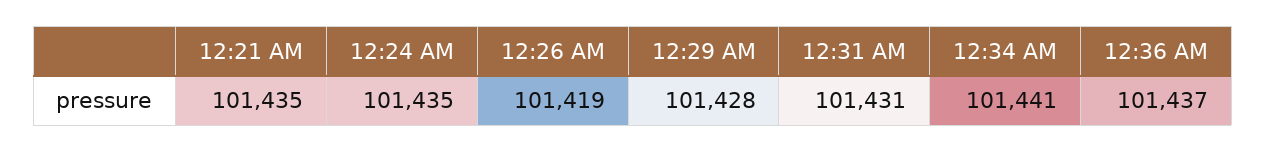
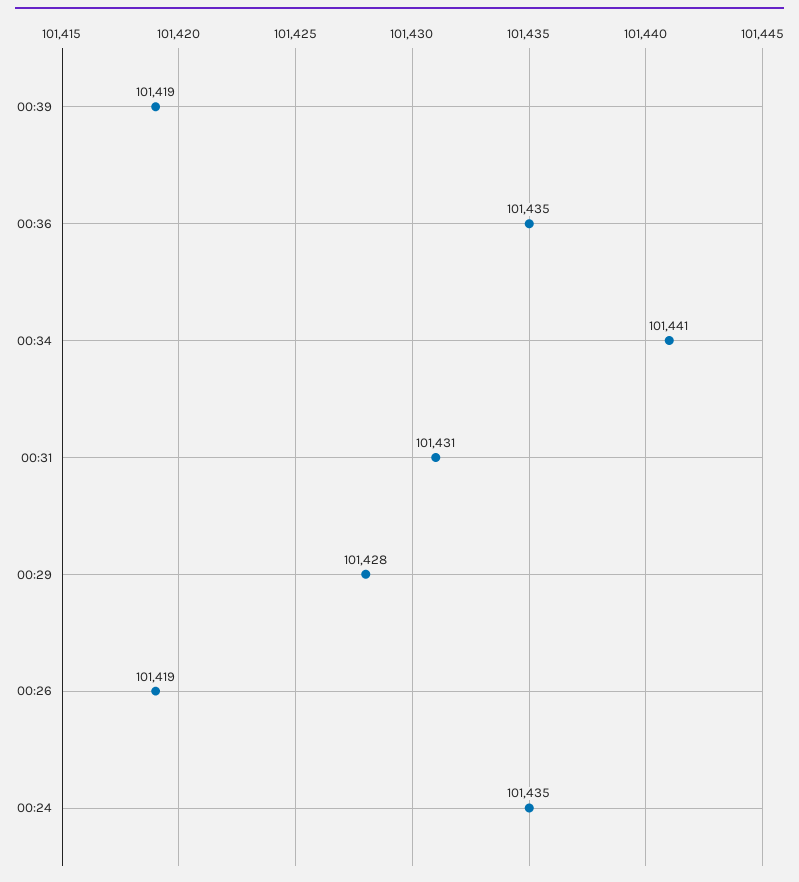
12:21 AM: 101435 -> none
12:36 AM: 101437 -> 101435
00:39: none -> 101419

